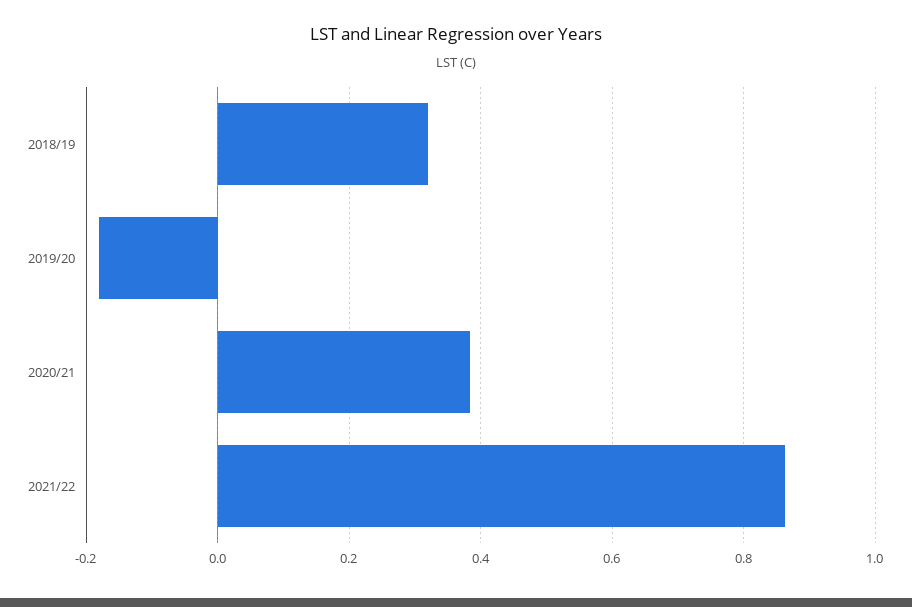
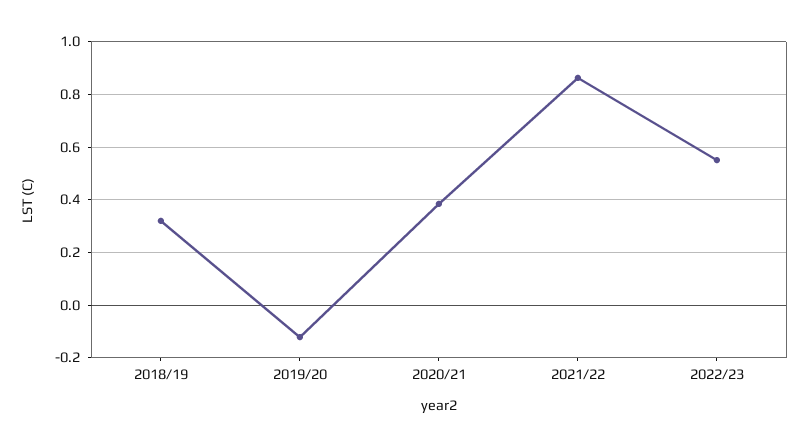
2019/20: -0.18 -> -0.125
2022/23: none -> 0.55

